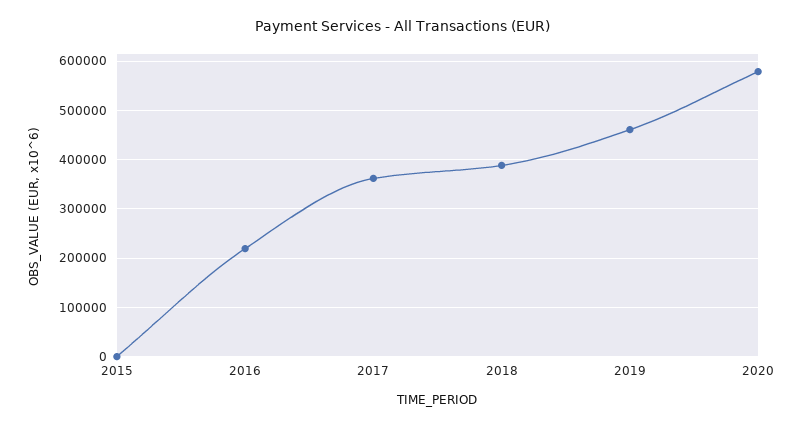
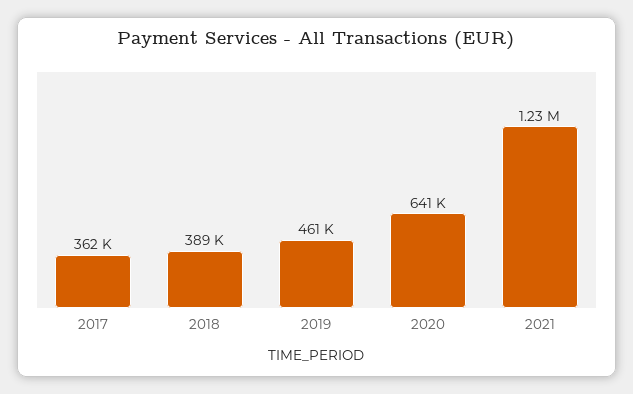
2015: 0 -> none
2016: 220000 -> none
2020: 580000 -> 641000
2021: none -> 1230000

